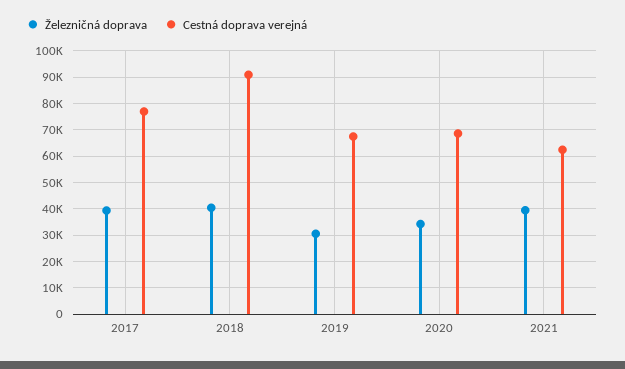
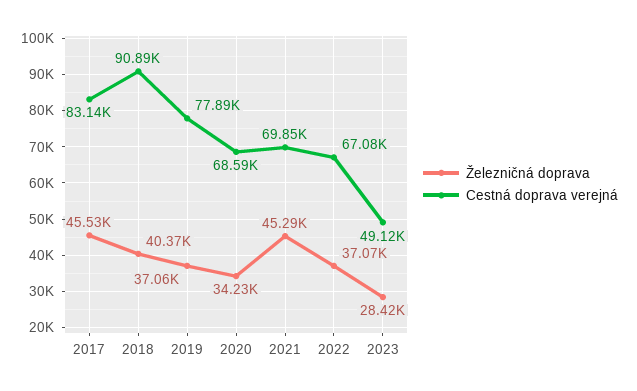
Železničná doprava, 2017: 40000 -> 45530
Cestná doprava verejná, 2017: 77500 -> 83140
Železničná doprava, 2019: 30000 -> 37060
Cestná doprava verejná, 2019: 67500 -> 77890
Železničná doprava, 2021: 40000 -> 45290
Cestná doprava verejná, 2021: 62500 -> 69850
Železničná doprava, 2022: none -> 37070
Cestná doprava verejná, 2022: none -> 67080
Železničná doprava, 2023: none -> 28420
Cestná doprava verejná, 2023: none -> 49120

